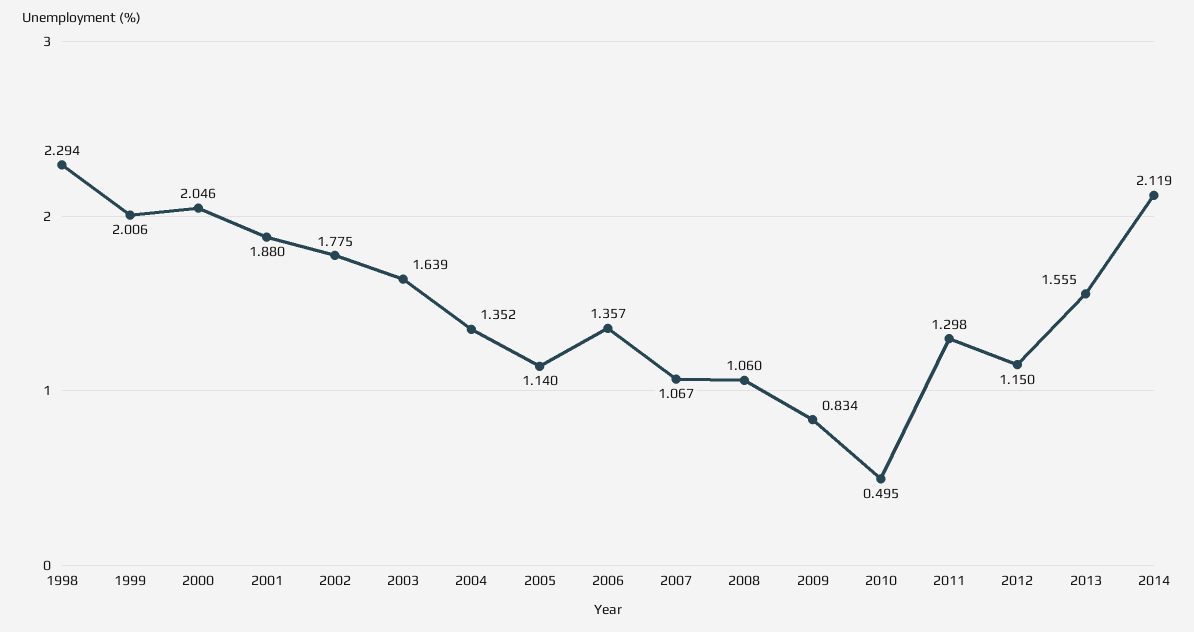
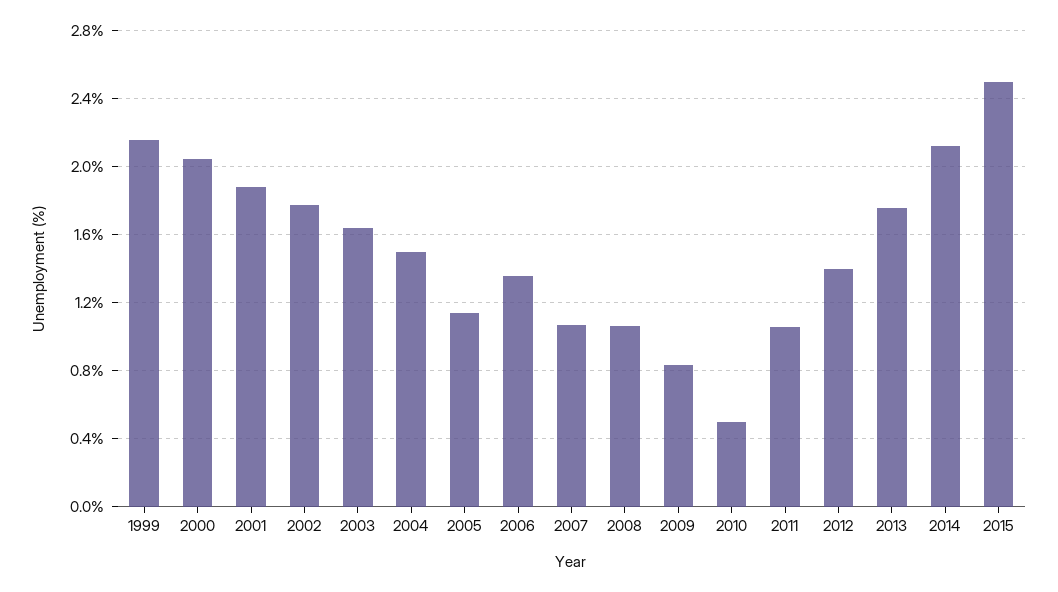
1998: 2.294 -> none
1999: 2.006 -> 2.15
2004: 1.352 -> 1.5
2011: 1.298 -> 1.05
2012: 1.15 -> 1.4
2013: 1.555 -> 1.75
2015: none -> 2.5

